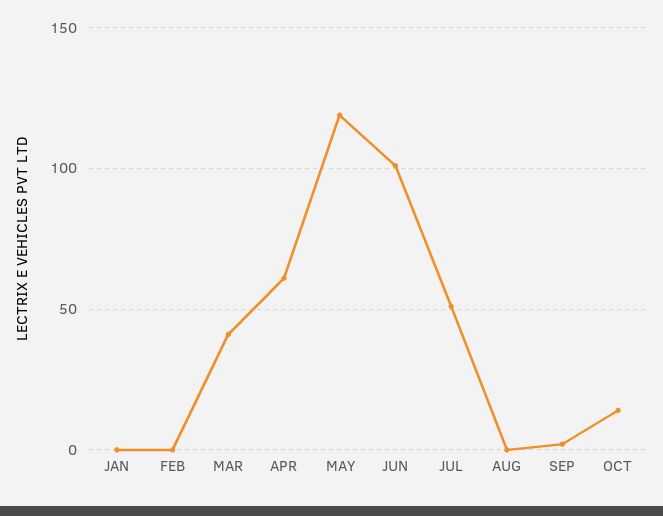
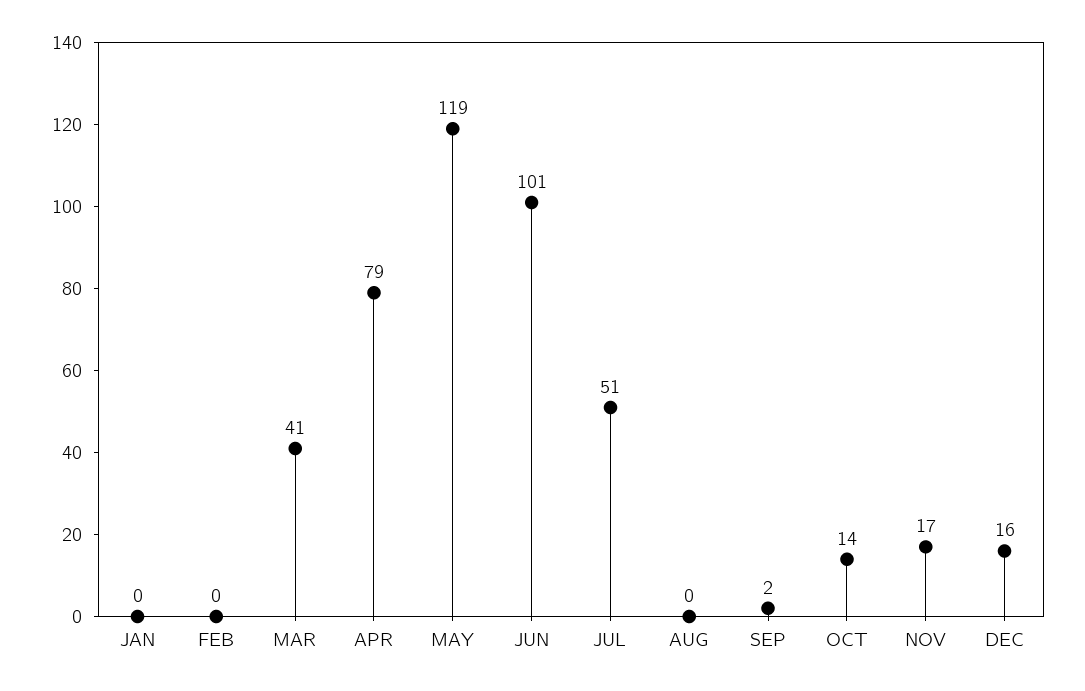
APR: 60 -> 79
NOV: none -> 17
DEC: none -> 16

